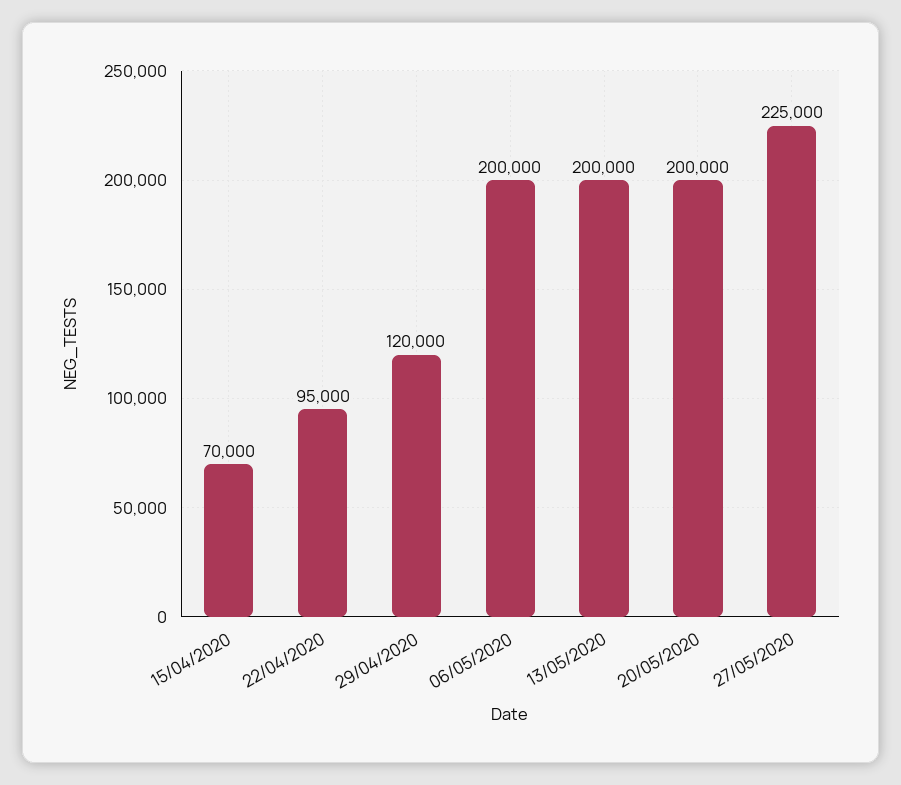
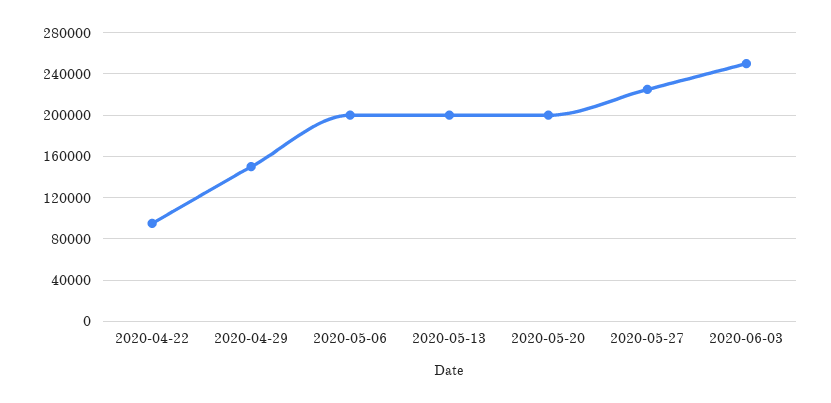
15/04/2020: 70000 -> none
29/04/2020: 120000 -> 150000
2020-06-03: none -> 250000

